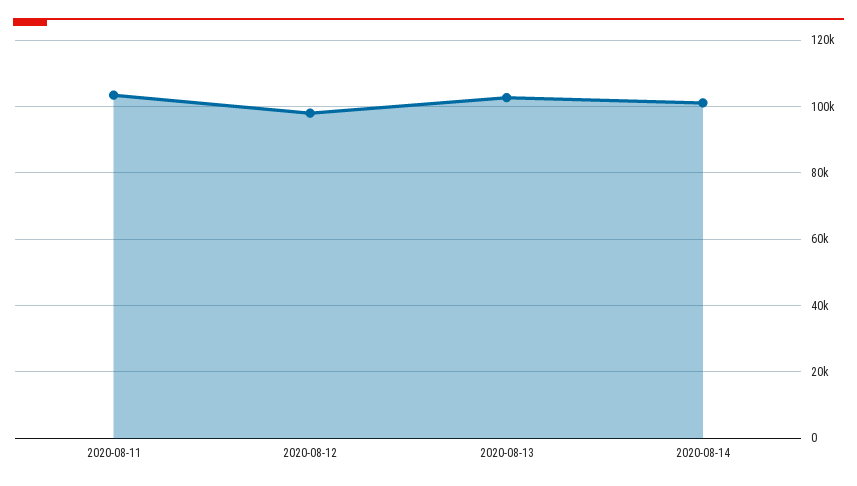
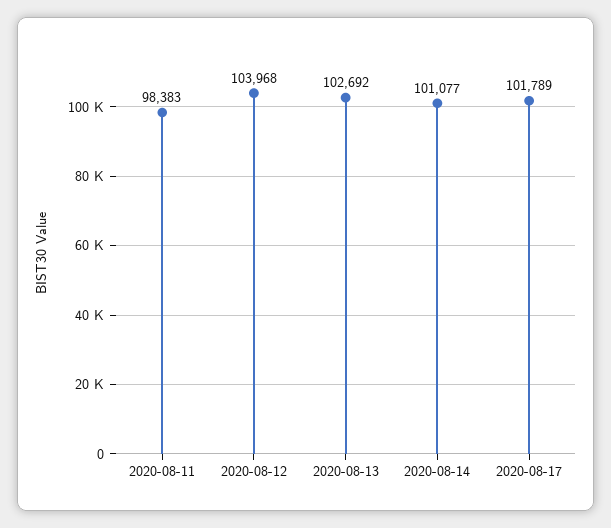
2020-08-11: 104000 -> 98383
2020-08-12: 98000 -> 103968
2020-08-17: none -> 101789

